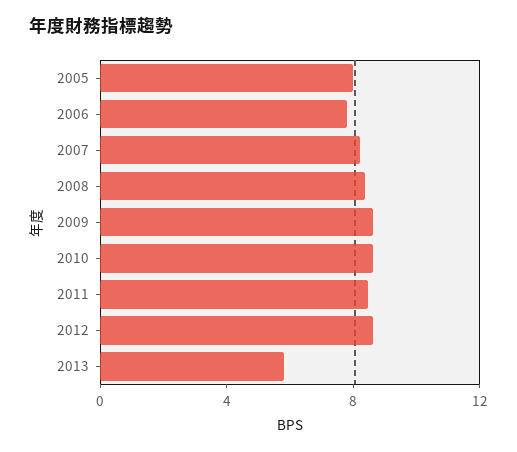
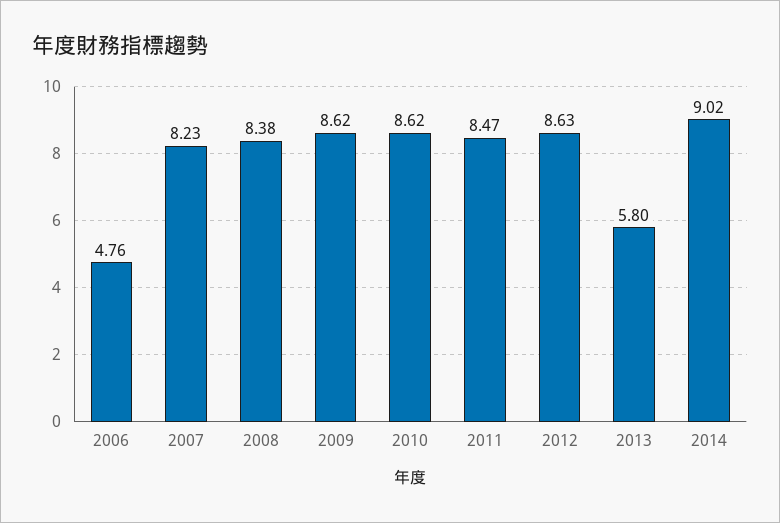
2005: 8 -> none
2006: 8 -> 4.76
2014: none -> 9.02

